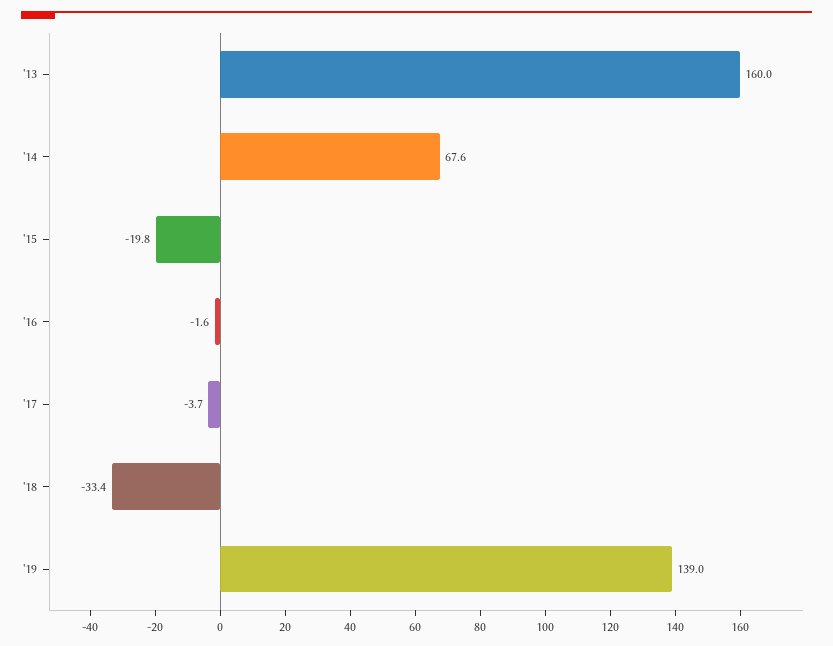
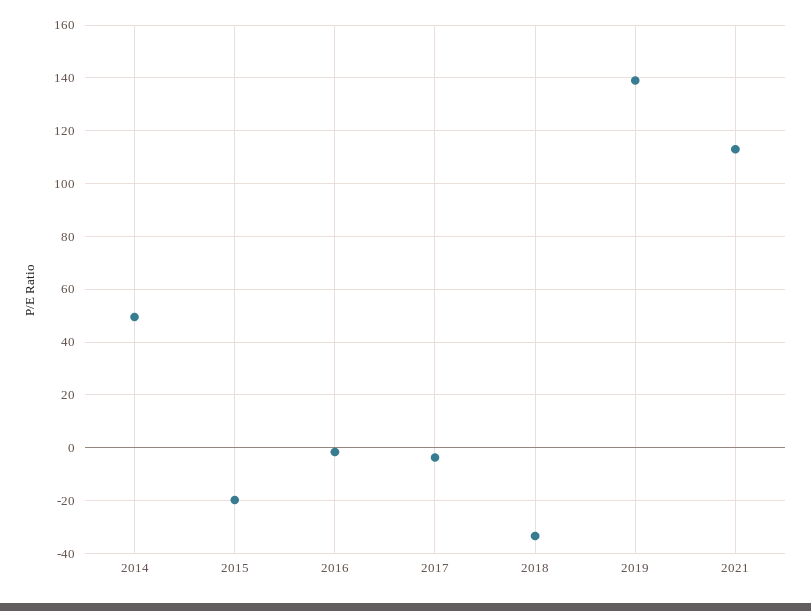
'13: 160 -> none
'14: 67.6 -> 50
2021: none -> 112.5

